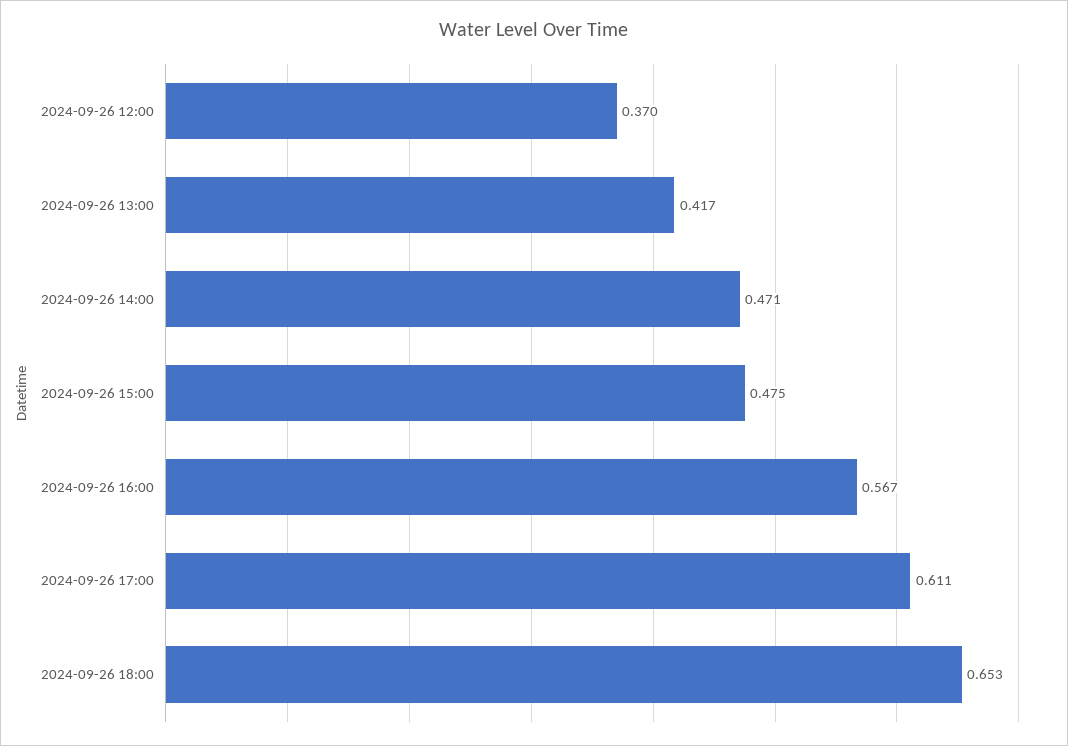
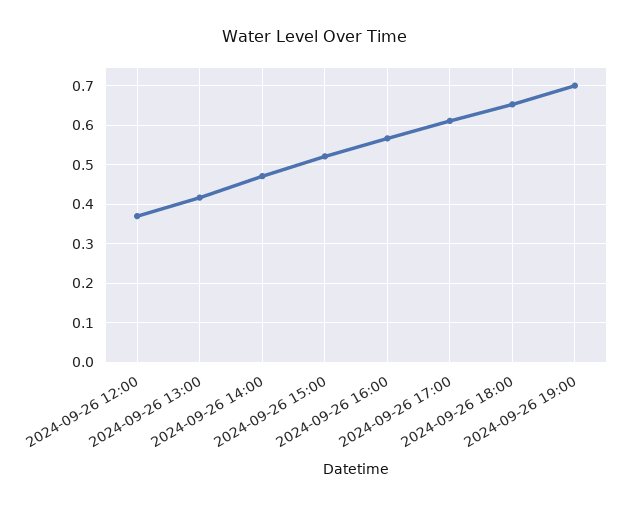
2024-09-26 15:00: 0.475 -> 0.52
2024-09-26 19:00: none -> 0.7

